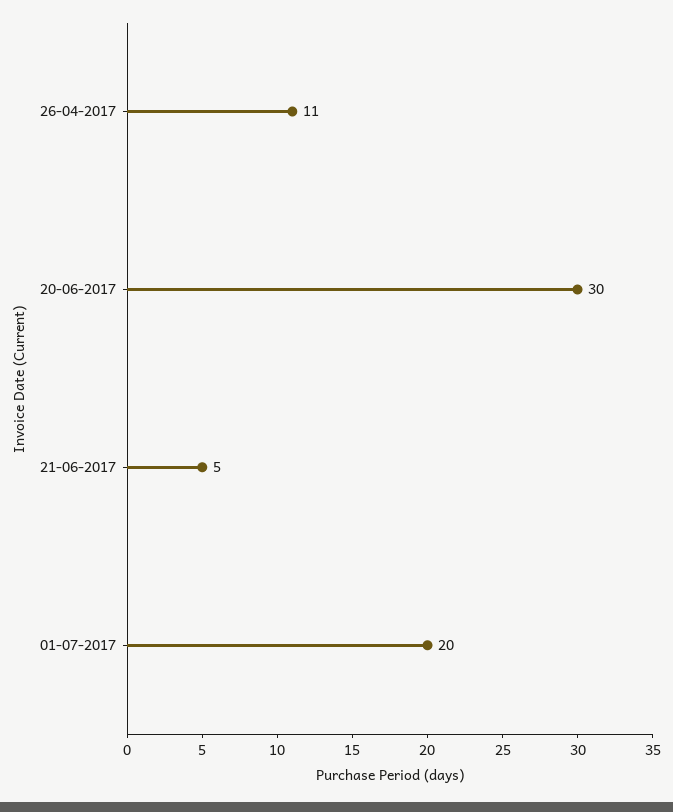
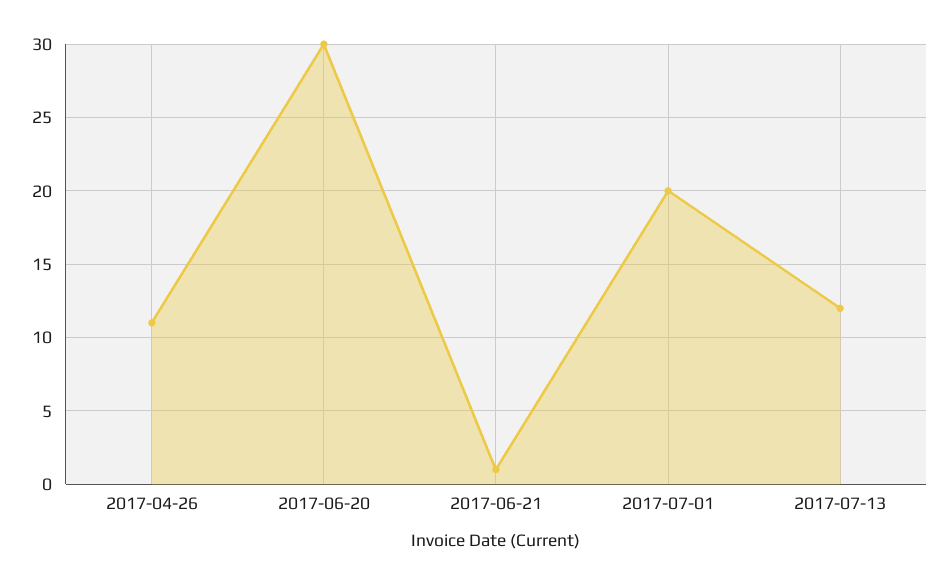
21-06-2017: 5 -> 1
2017-07-13: none -> 12

